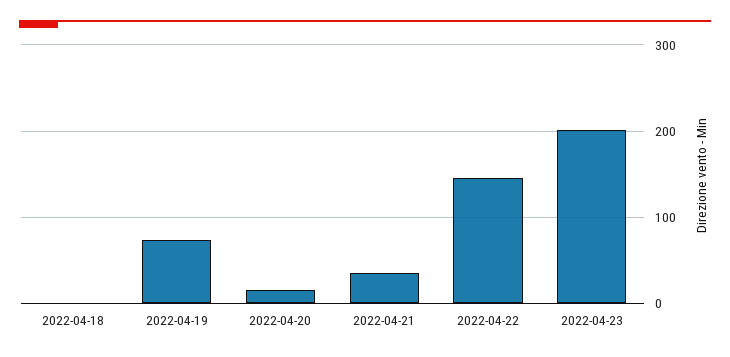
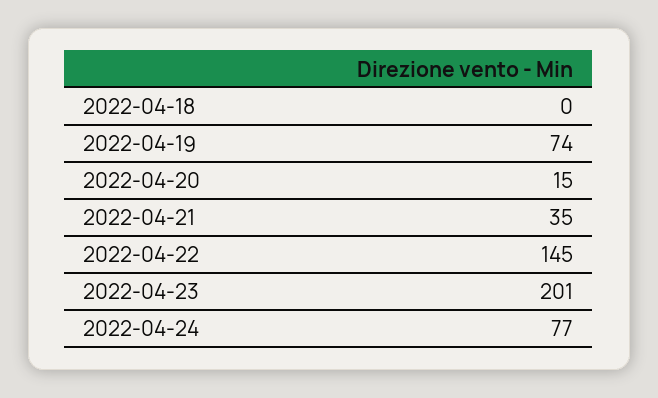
2022-04-24: none -> 77

